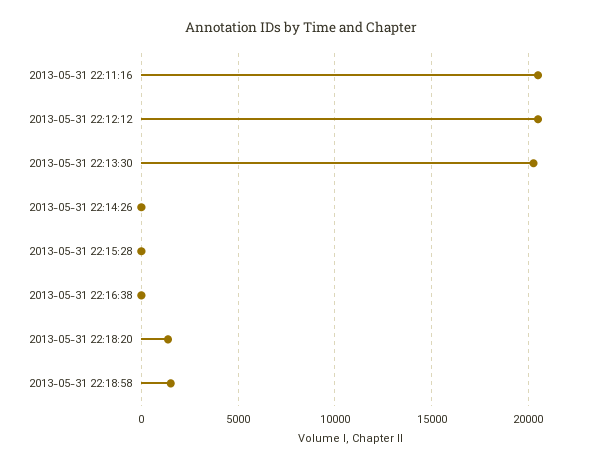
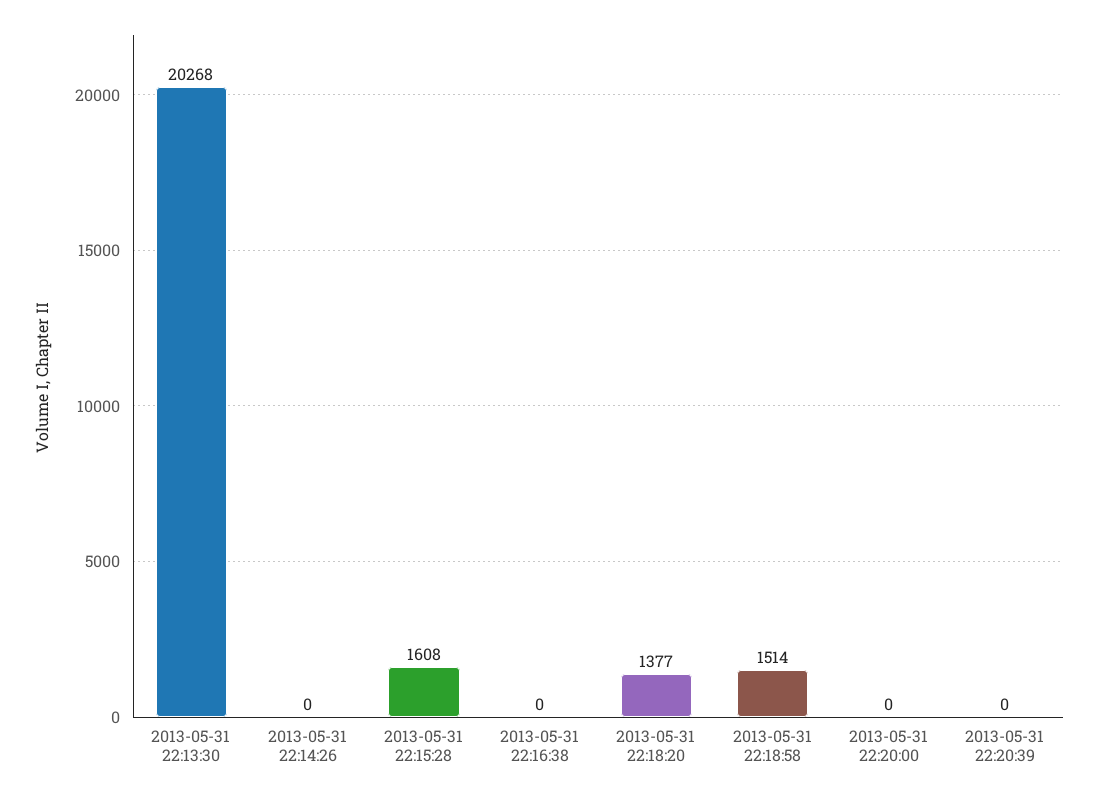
2013-05-31 22:11:16: 20500 -> none
2013-05-31 22:12:12: 20500 -> none
2013-05-31 22:15:28: 0 -> 1608
2013-05-31 22:20:00: none -> 0
2013-05-31 22:20:39: none -> 0

